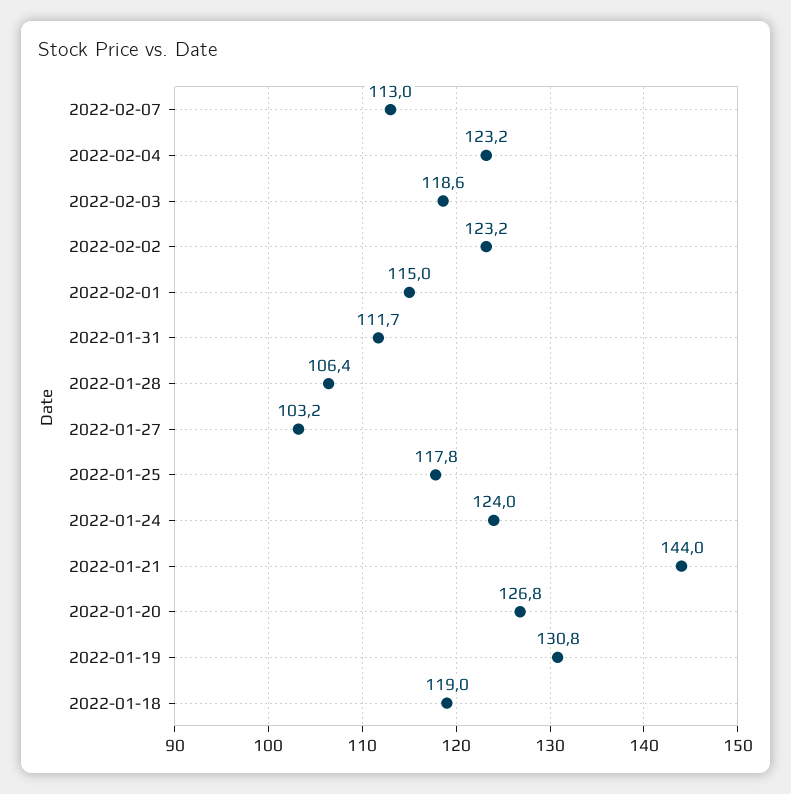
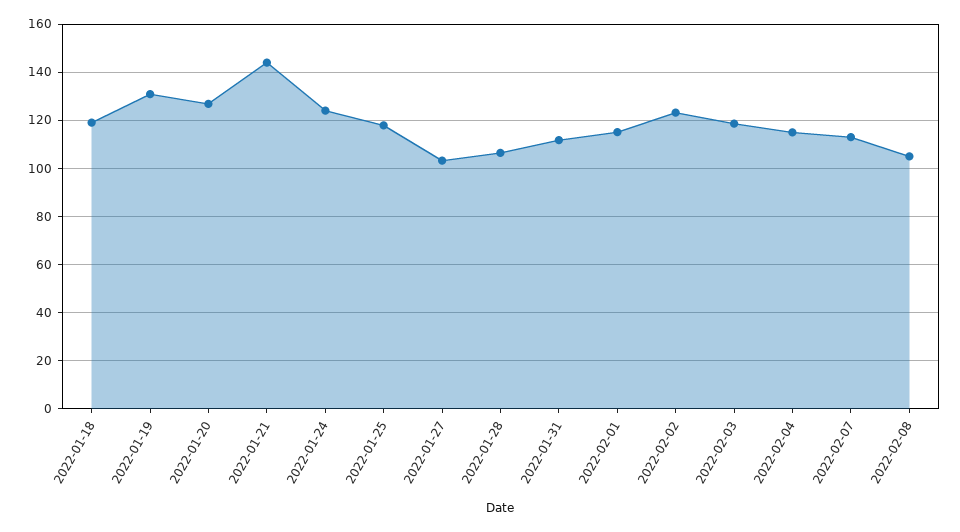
2022-02-04: 123.2 -> 115
2022-02-08: none -> 105

